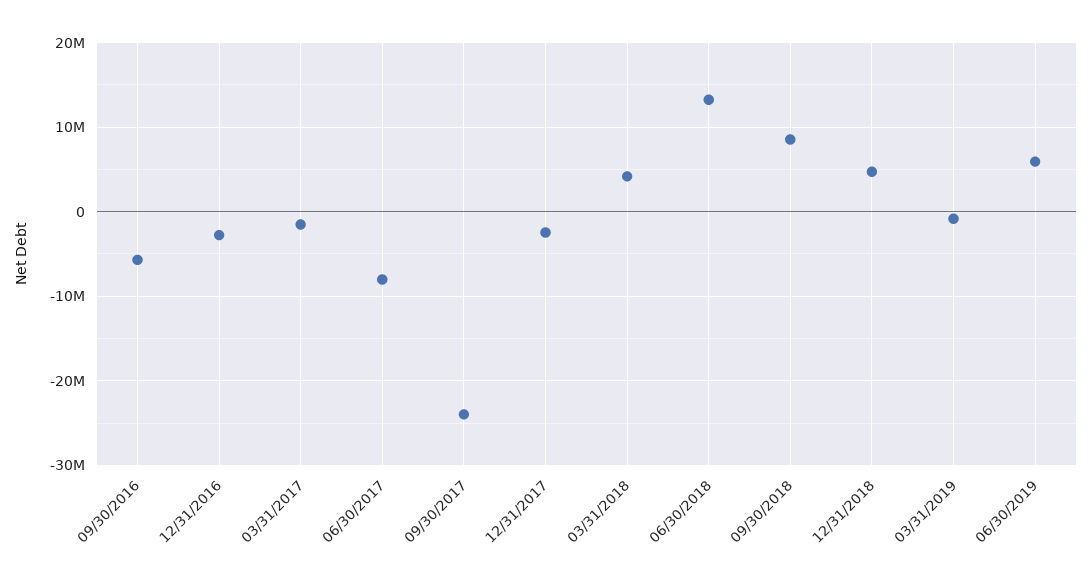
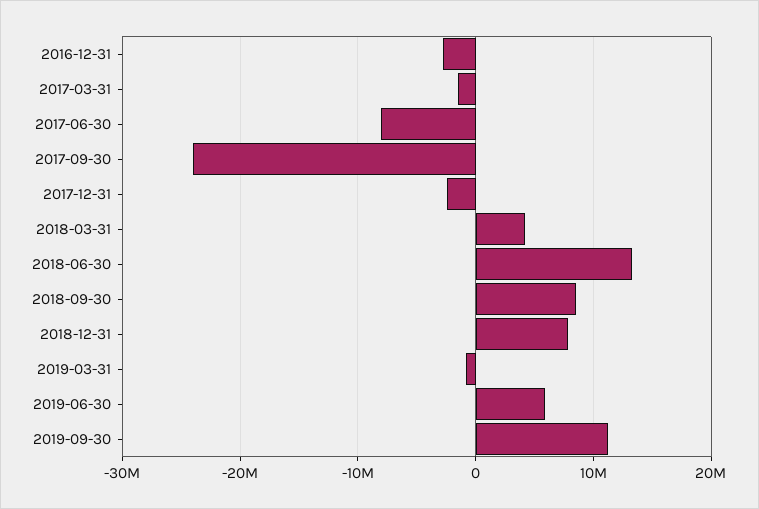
09/30/2016: -6000000 -> none
12/31/2018: 5000000 -> 8000000
2019-09-30: none -> 11000000

